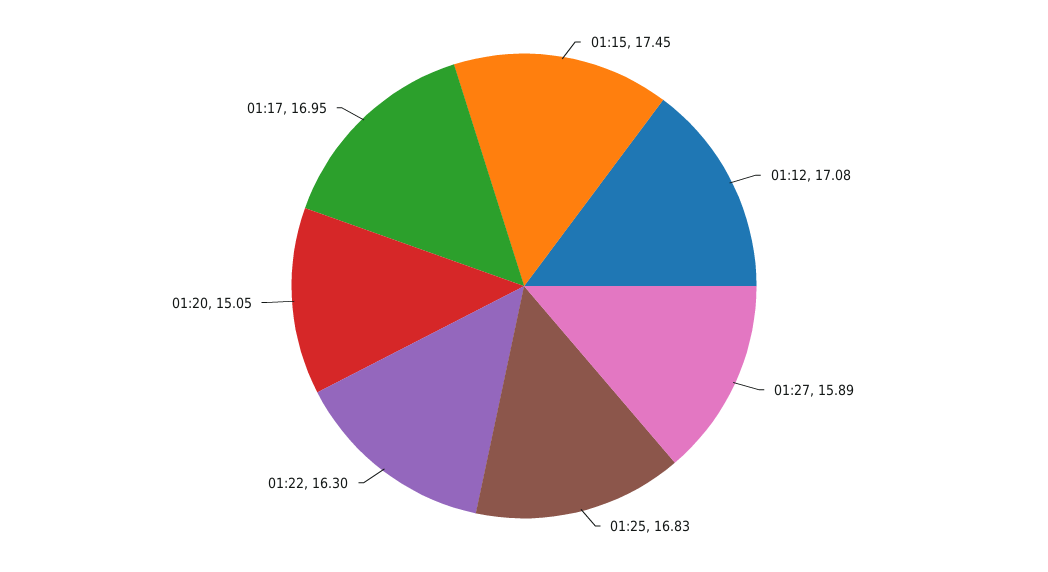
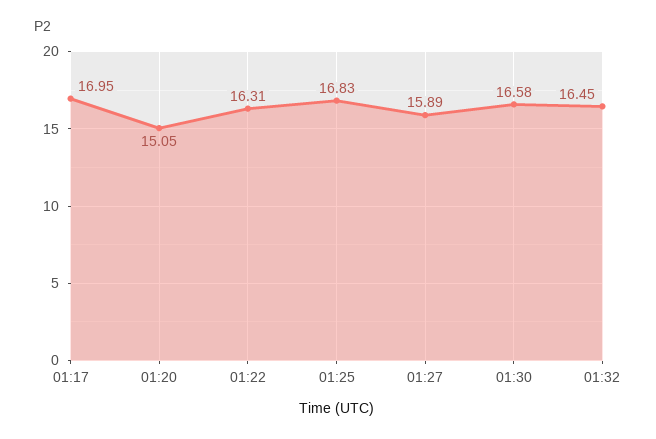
01:15: 17.45 -> none
01:12: 17.08 -> none
01:22: 16.3 -> 16.31
01:30: none -> 16.58
01:32: none -> 16.45

